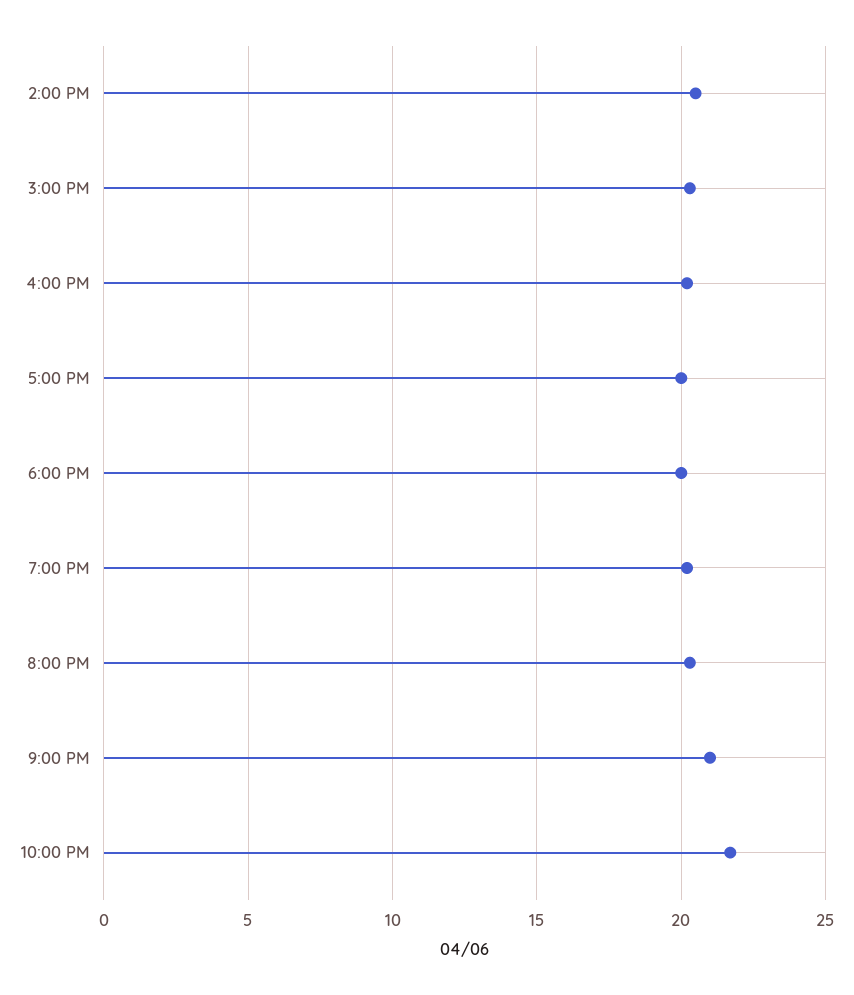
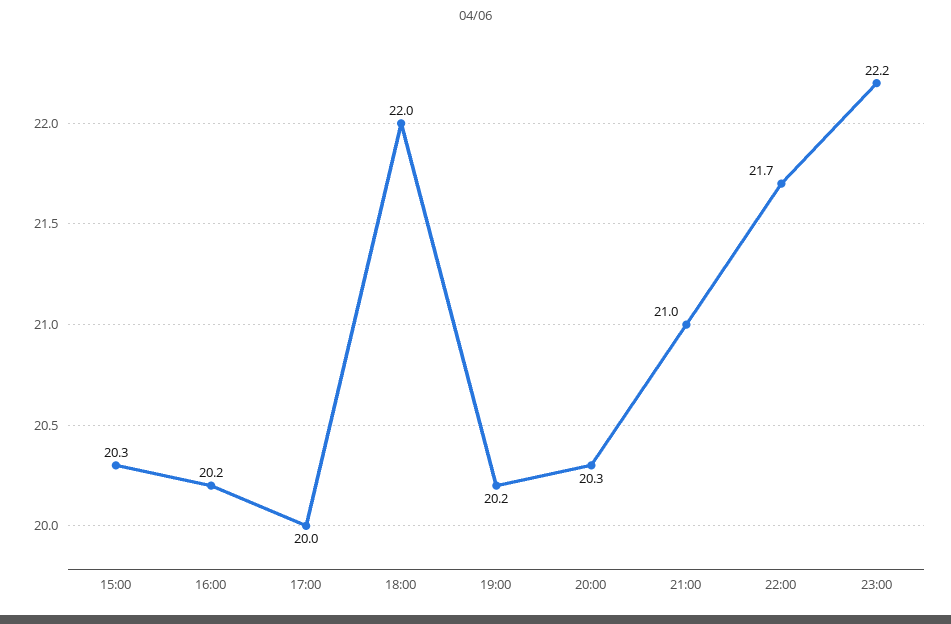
2:00 PM: 20.5 -> none
6:00 PM: 20 -> 22
23:00: none -> 22.2

